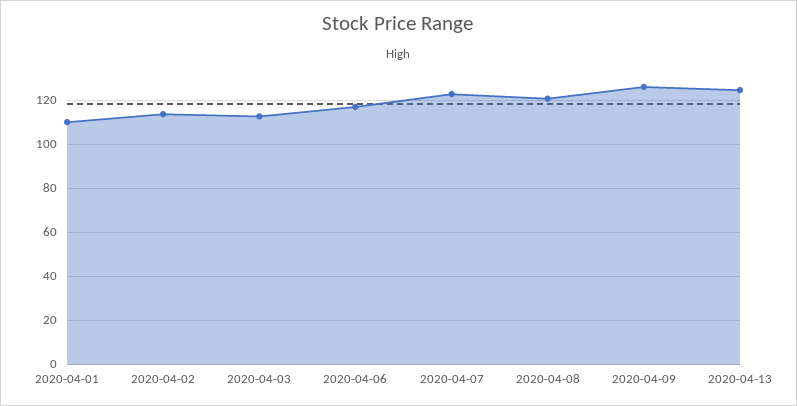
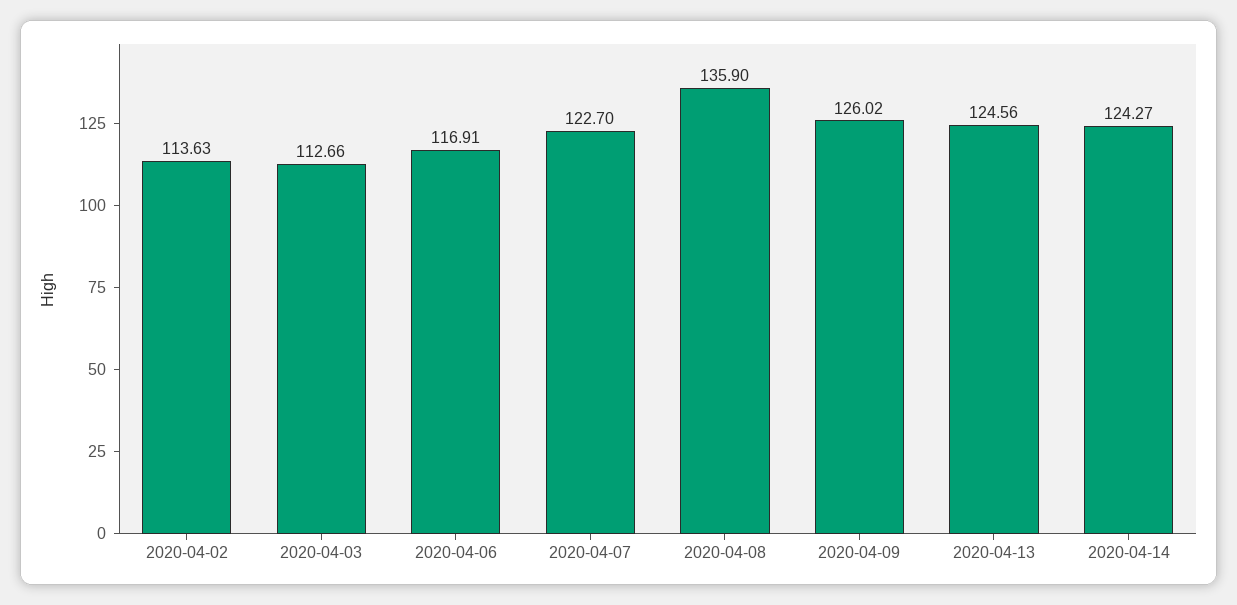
2020-04-01: 110 -> none
2020-04-08: 120 -> 135.9
2020-04-14: none -> 124.27

